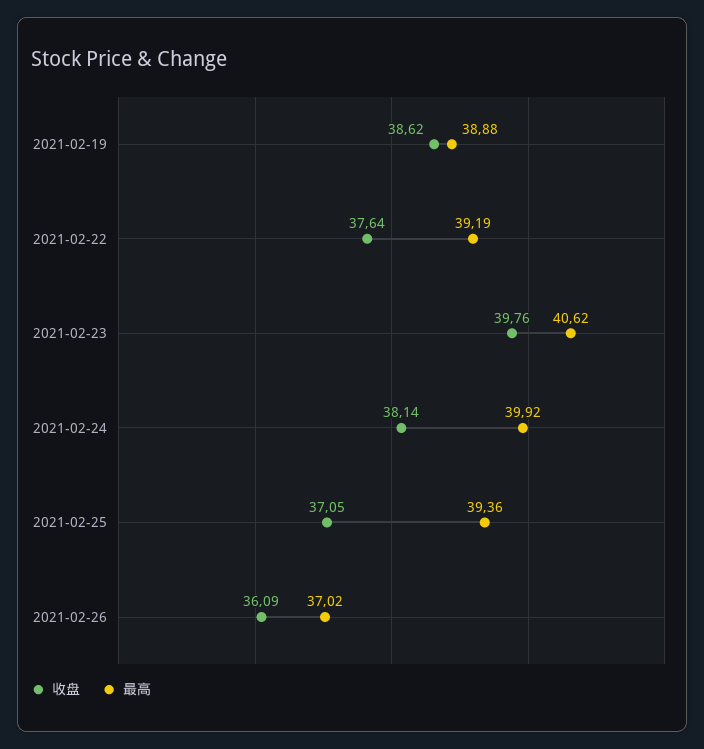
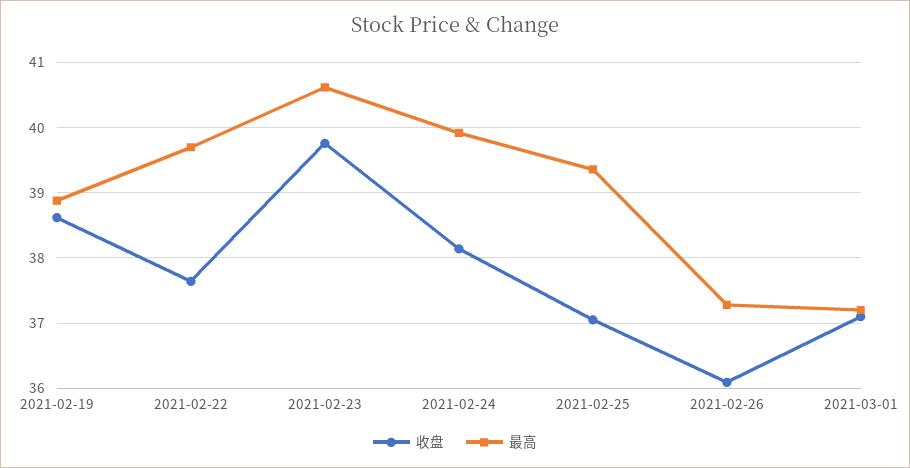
最高, 2021-02-22: 39.19 -> 39.7
最高, 2021-02-26: 37.02 -> 37.3
收盘, 2021-03-01: none -> 37.1
最高, 2021-03-01: none -> 37.2

